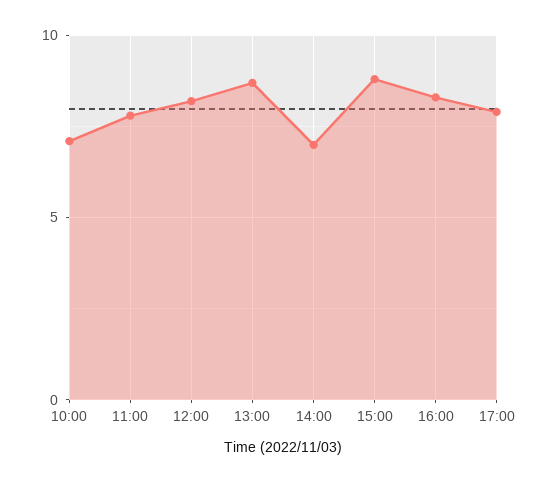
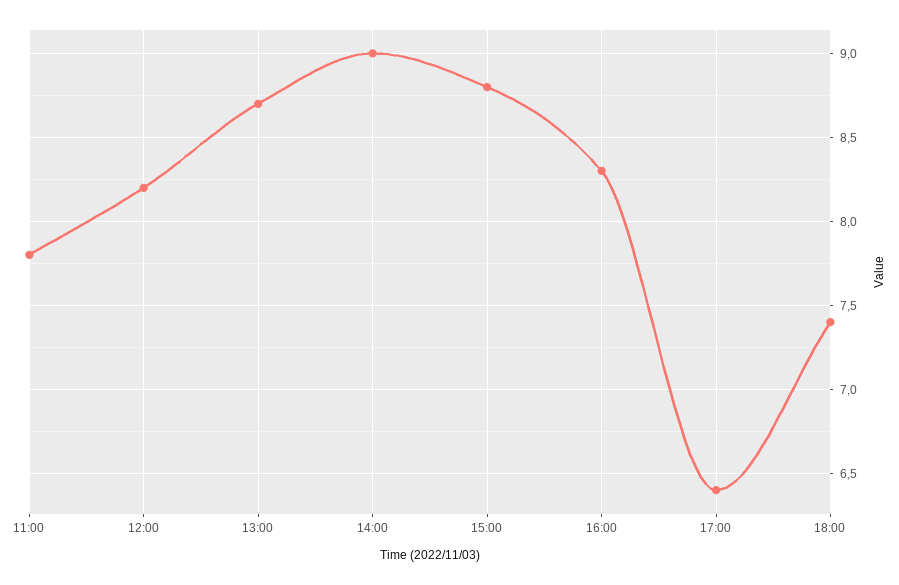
10:00: 7 -> none
14:00: 7 -> 9
17:00: 8 -> 6.4
18:00: none -> 7.4

